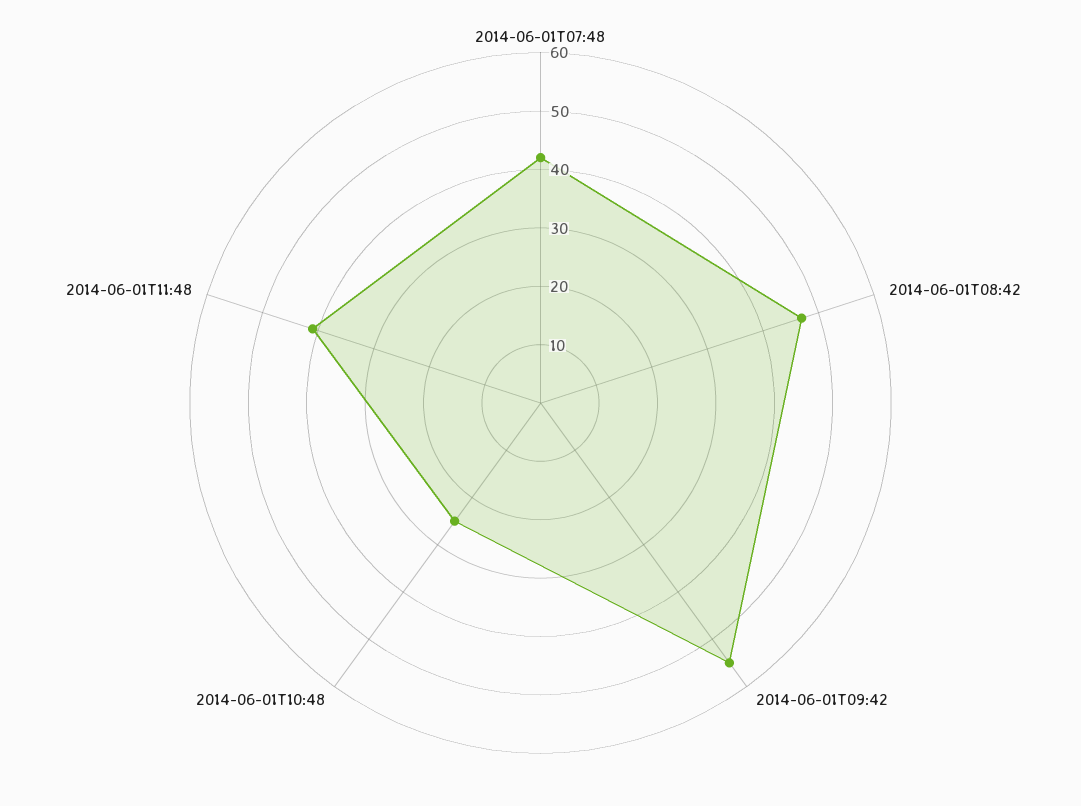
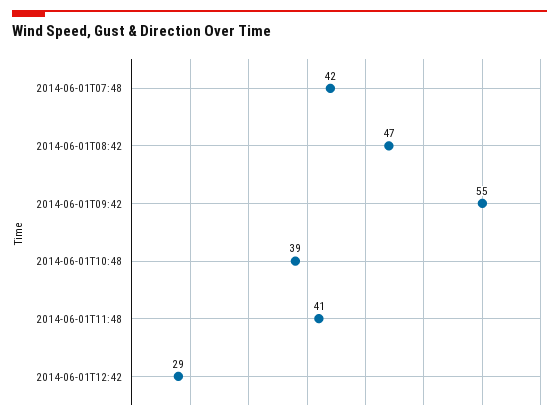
2014-06-01T10:48: 25 -> 39
2014-06-01T12:42: none -> 29

